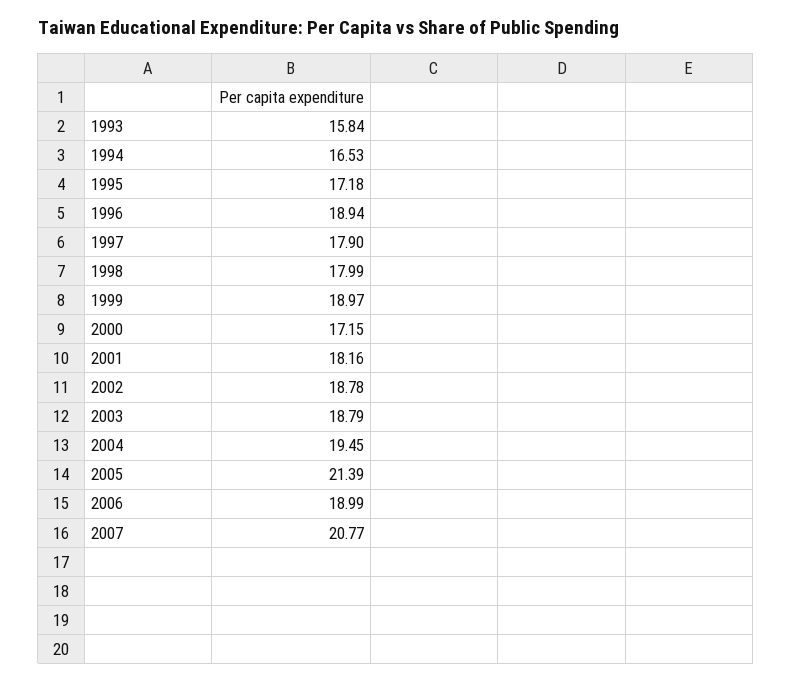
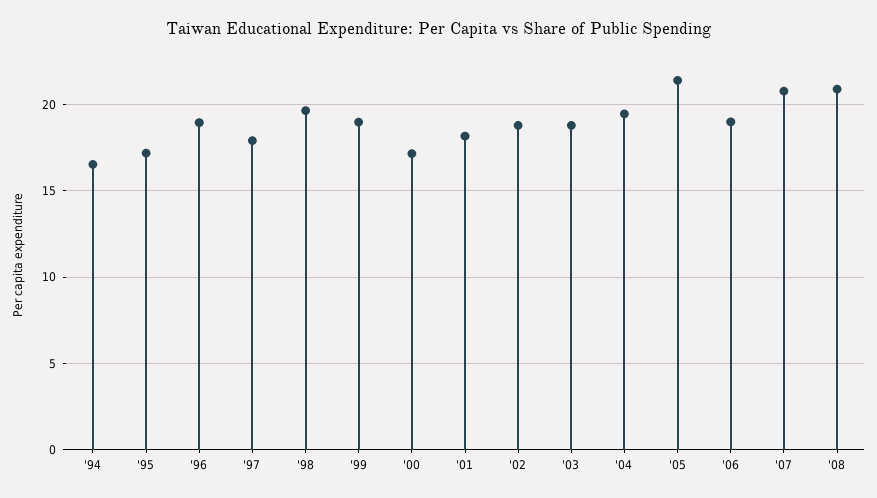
1993: 15.84 -> none
1998: 17.99 -> 19.5
'08: none -> 21

